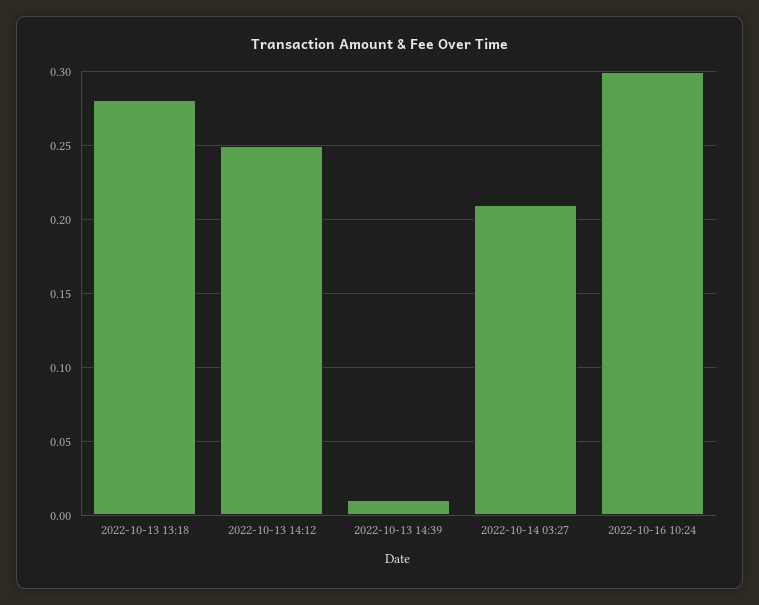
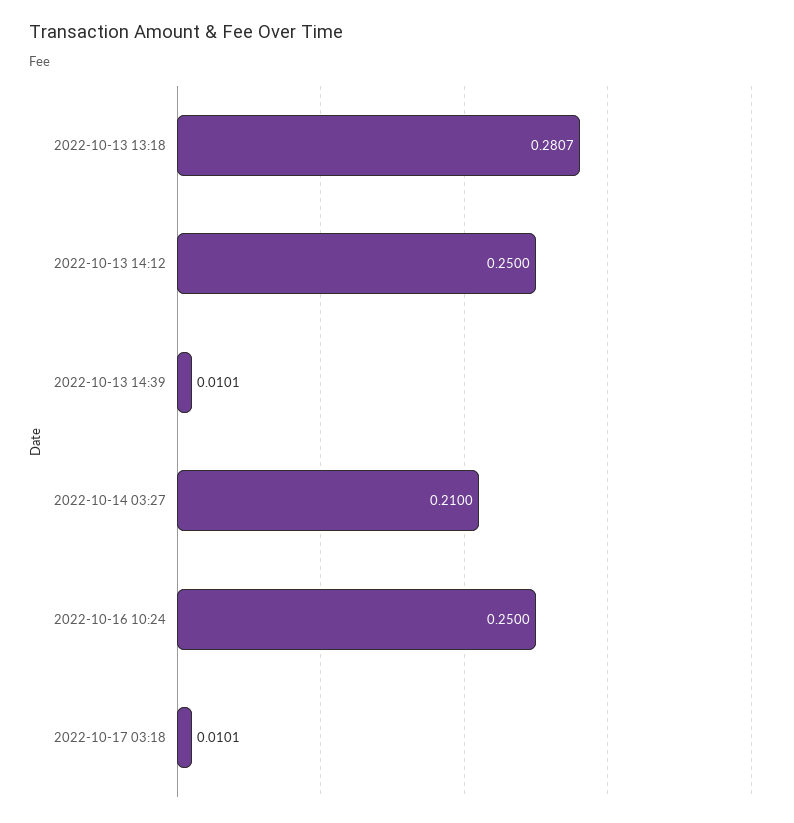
2022-10-16 10:24: 0.3 -> 0.25
2022-10-17 03:18: none -> 0.0101

